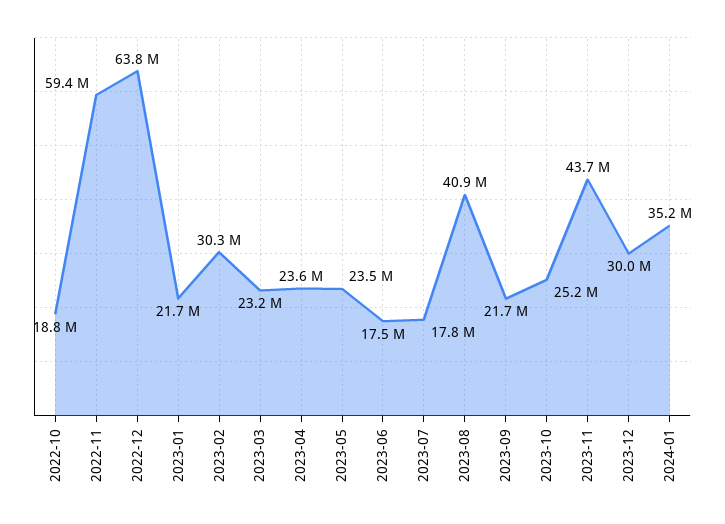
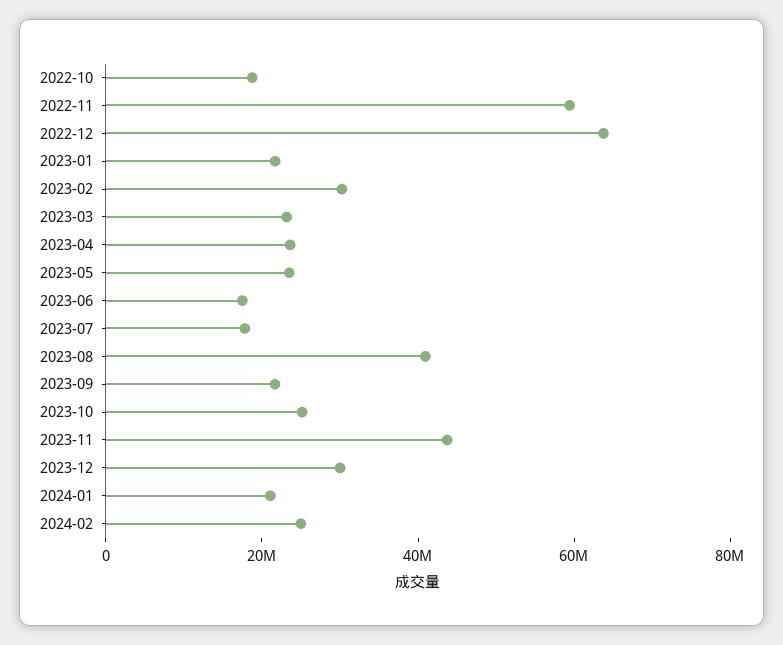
2024-01: 35200000 -> 20000000
2024-02: none -> 25000000

